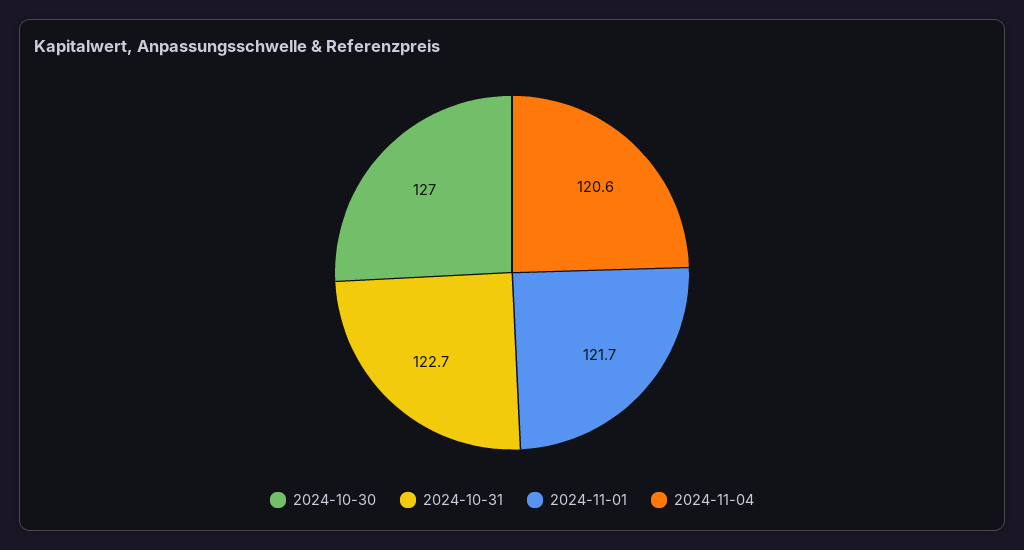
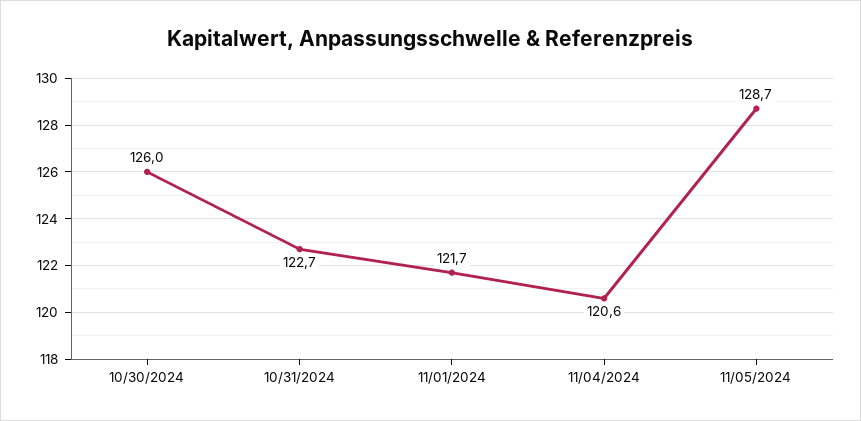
2024-10-30: 127 -> 126
11/05/2024: none -> 128.7

